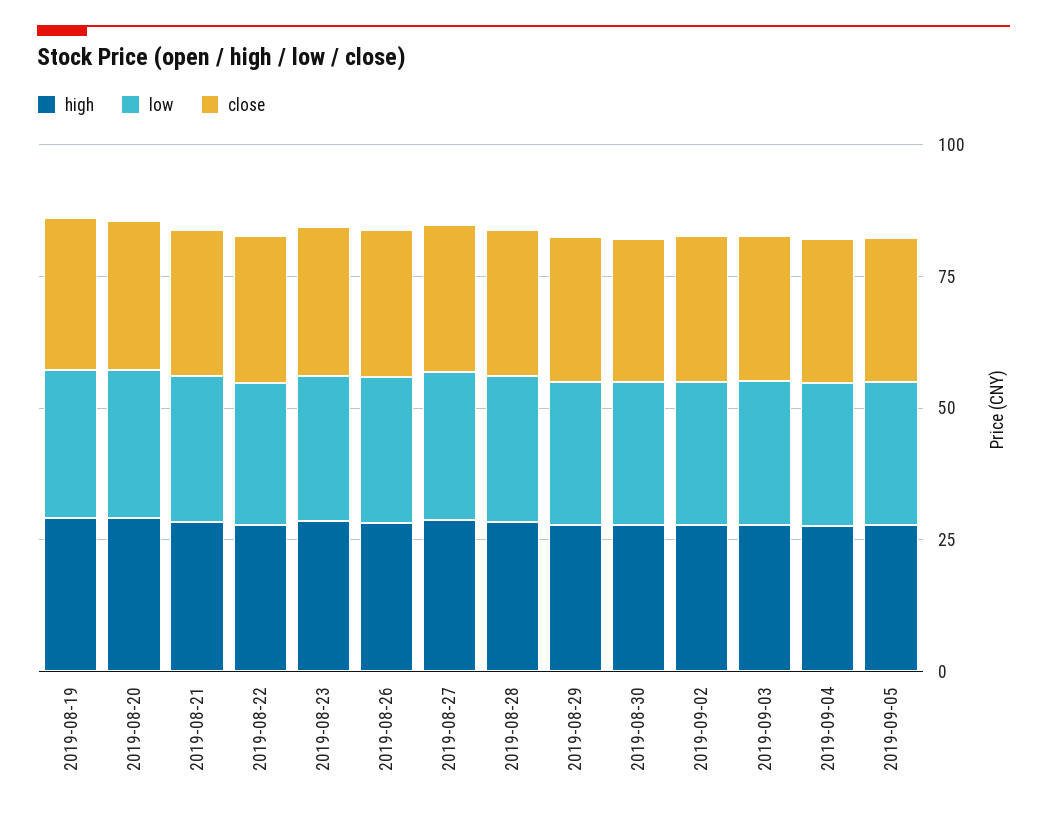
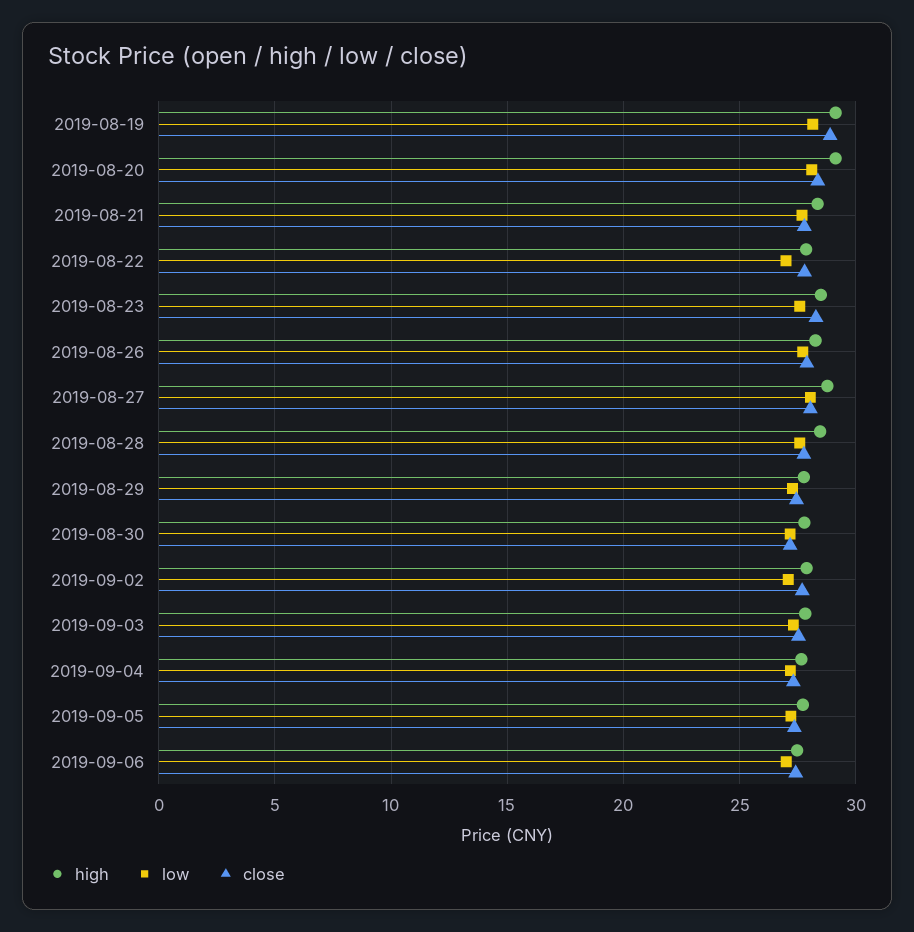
high, 2019-09-06: none -> 27.5
low, 2019-09-06: none -> 27
close, 2019-09-06: none -> 27.5

